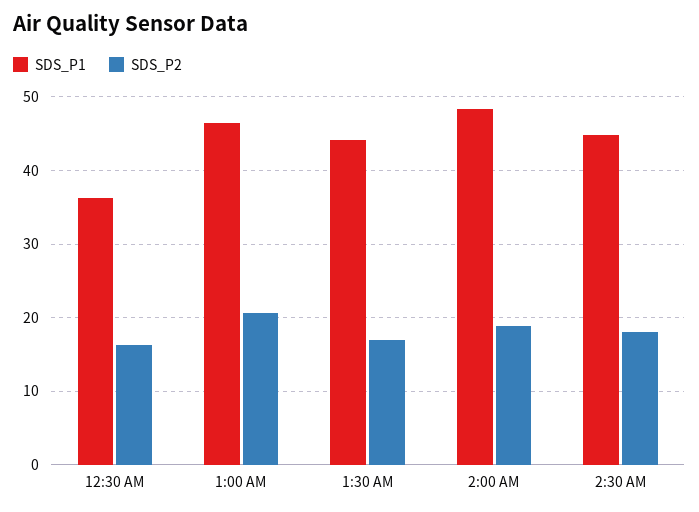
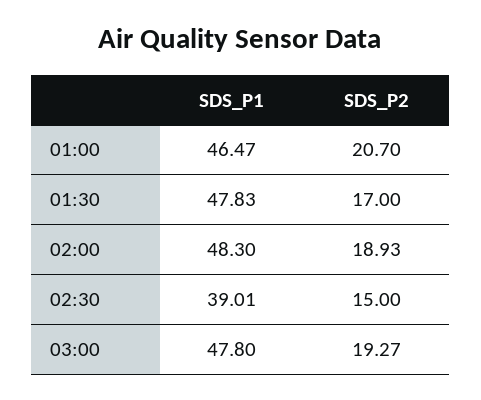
SDS_P1, 12:30 AM: 36 -> none
SDS_P2, 12:30 AM: 16 -> none
SDS_P1, 1:30 AM: 44 -> 47.83
SDS_P1, 2:30 AM: 45 -> 39.01
SDS_P2, 2:30 AM: 18 -> 15
SDS_P1, 03:00: none -> 47.8
SDS_P2, 03:00: none -> 19.27

